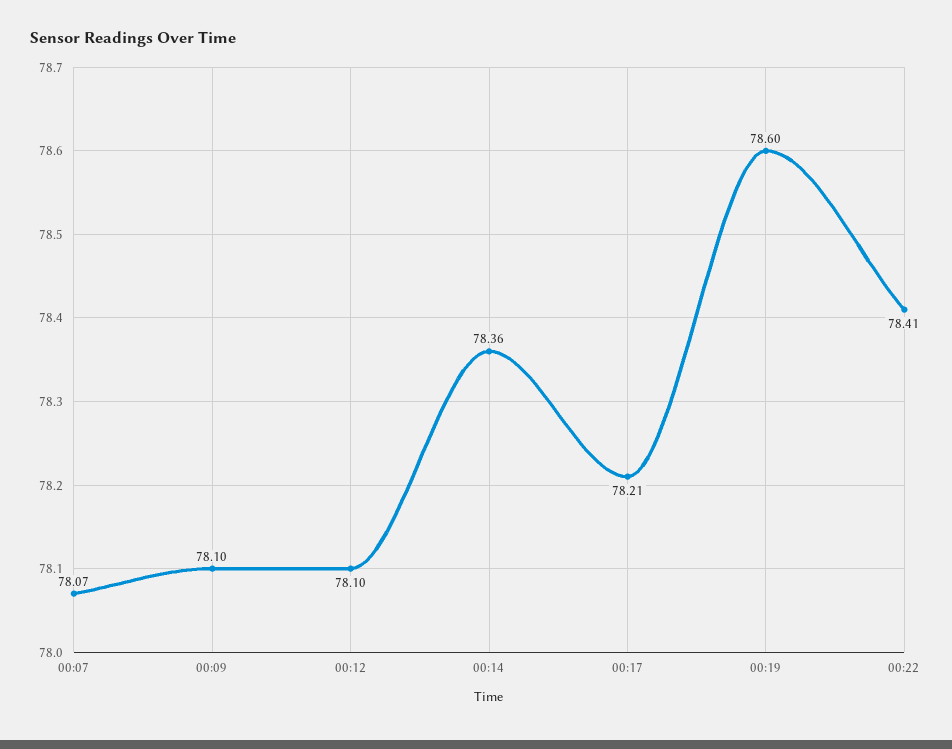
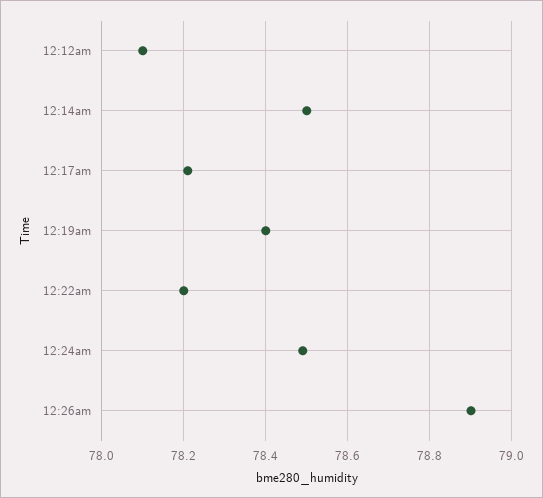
00:07: 78.07 -> none
00:09: 78.1 -> none
00:14: 78.36 -> 78.5
00:19: 78.6 -> 78.4
00:22: 78.41 -> 78.2
12:24am: none -> 78.5
12:26am: none -> 78.9

